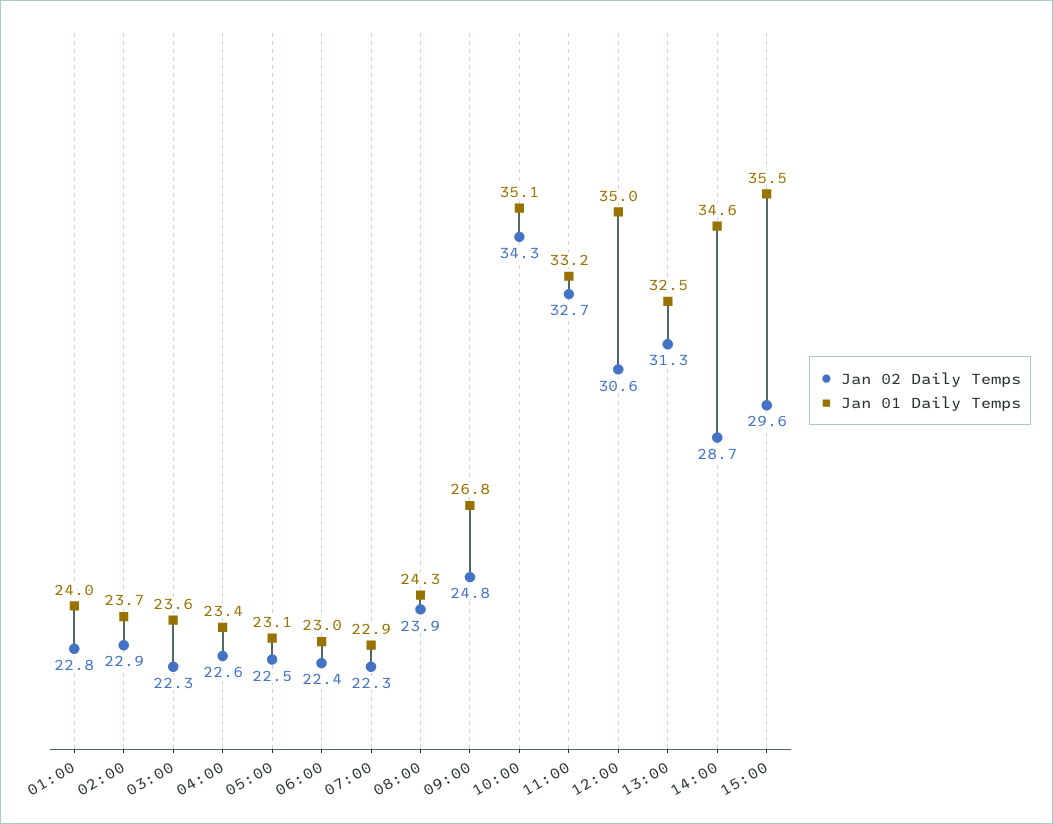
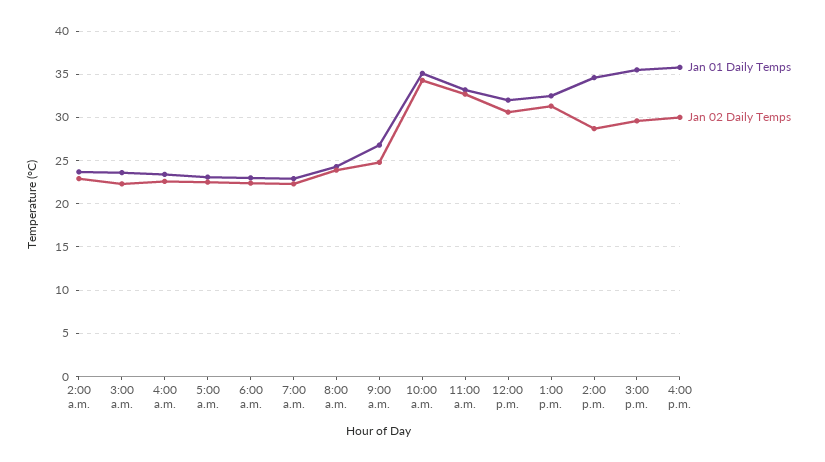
Jan 02 Daily Temps, 01:00: 22.8 -> none
Jan 01 Daily Temps, 01:00: 24 -> none
Jan 01 Daily Temps, 12:00: 35 -> 32
Jan 01 Daily Temps, 4:00 p.m.: none -> 36
Jan 02 Daily Temps, 4:00 p.m.: none -> 30

